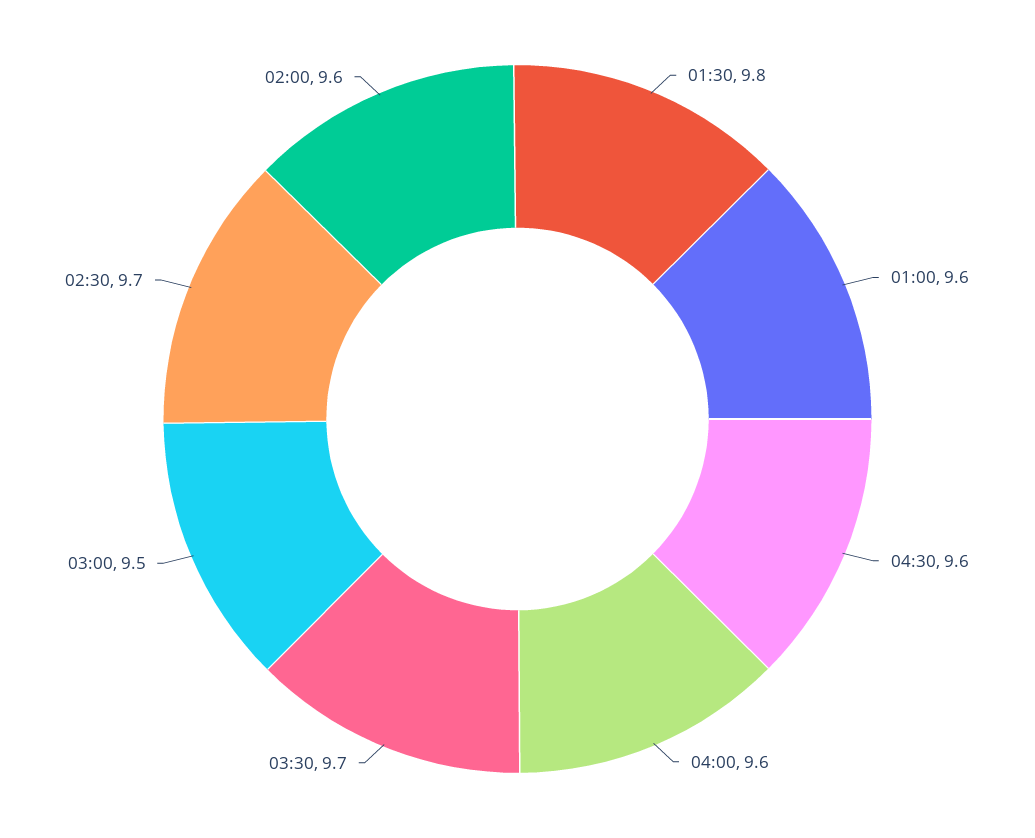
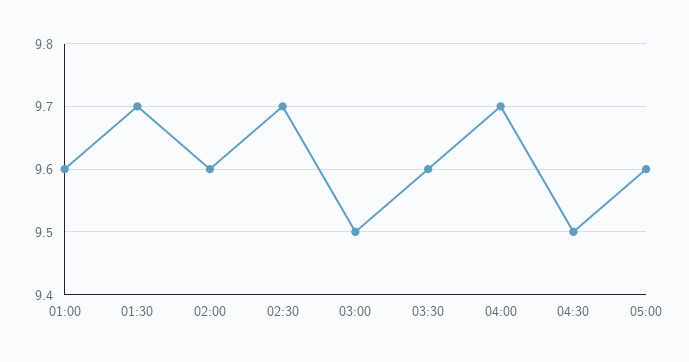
01:30: 9.8 -> 9.7
04:30: 9.6 -> 9.5
04:00: 9.6 -> 9.7
03:30: 9.7 -> 9.6
05:00: none -> 9.6

